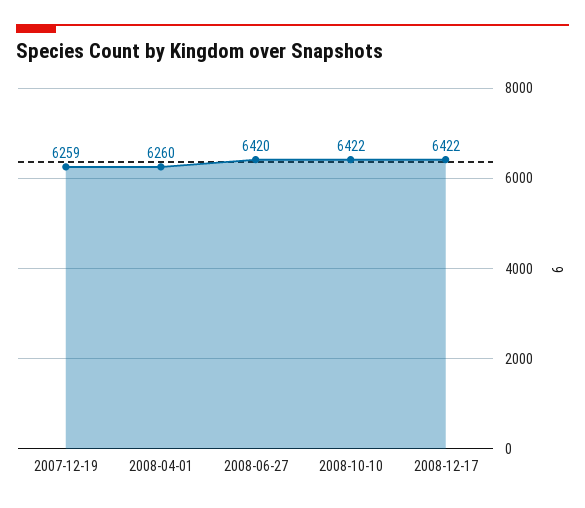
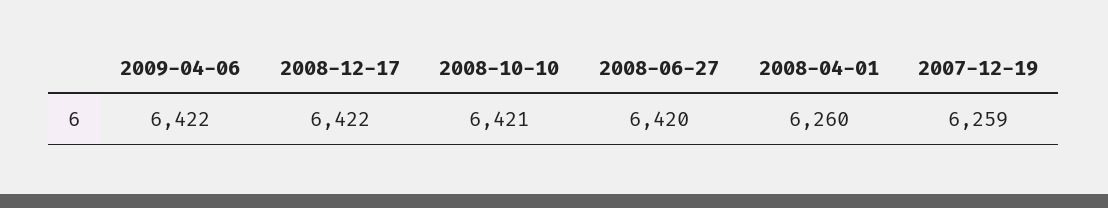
2008-10-10: 6422 -> 6421
2009-04-06: none -> 6422

